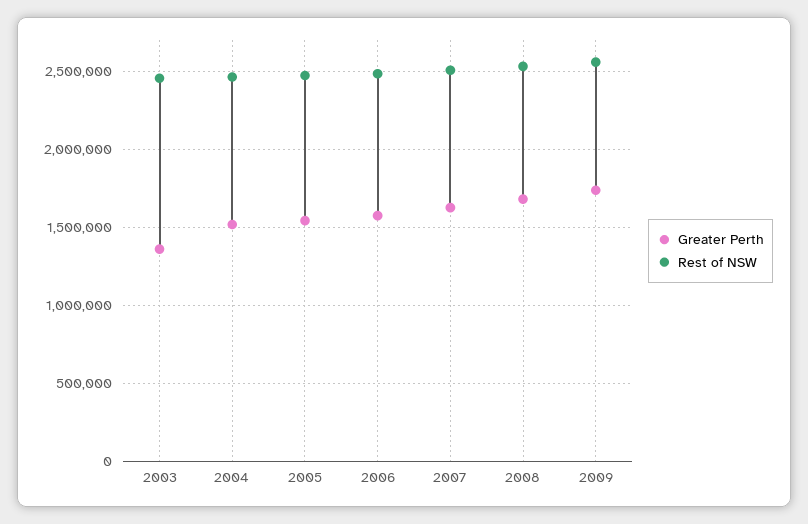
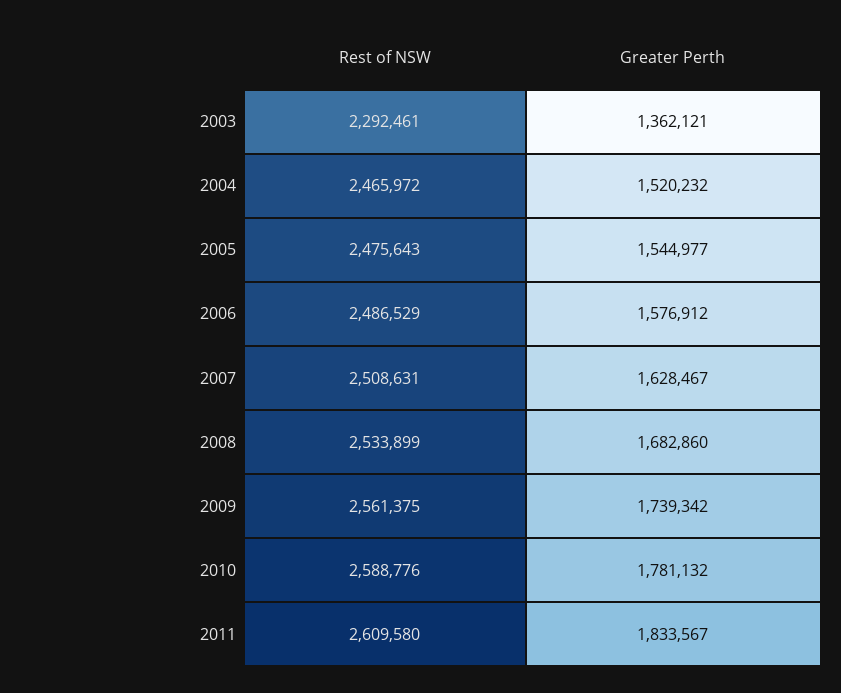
Rest of NSW, 2003: 2450000 -> 2292461
Rest of NSW, 2010: none -> 2588776
Greater Perth, 2010: none -> 1781132
Rest of NSW, 2011: none -> 2609580
Greater Perth, 2011: none -> 1833567

